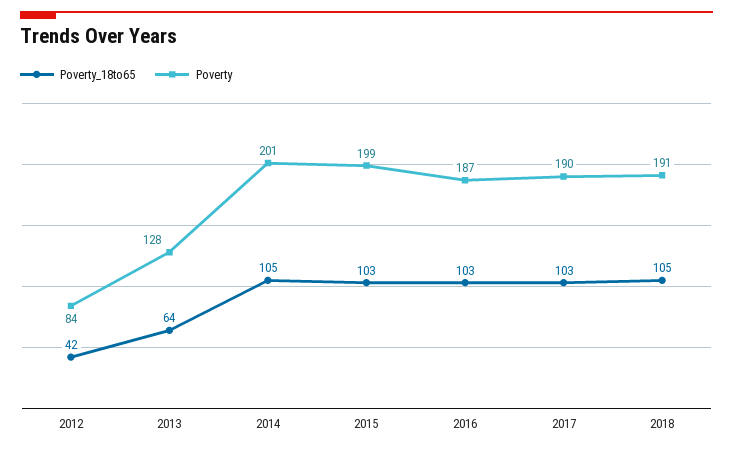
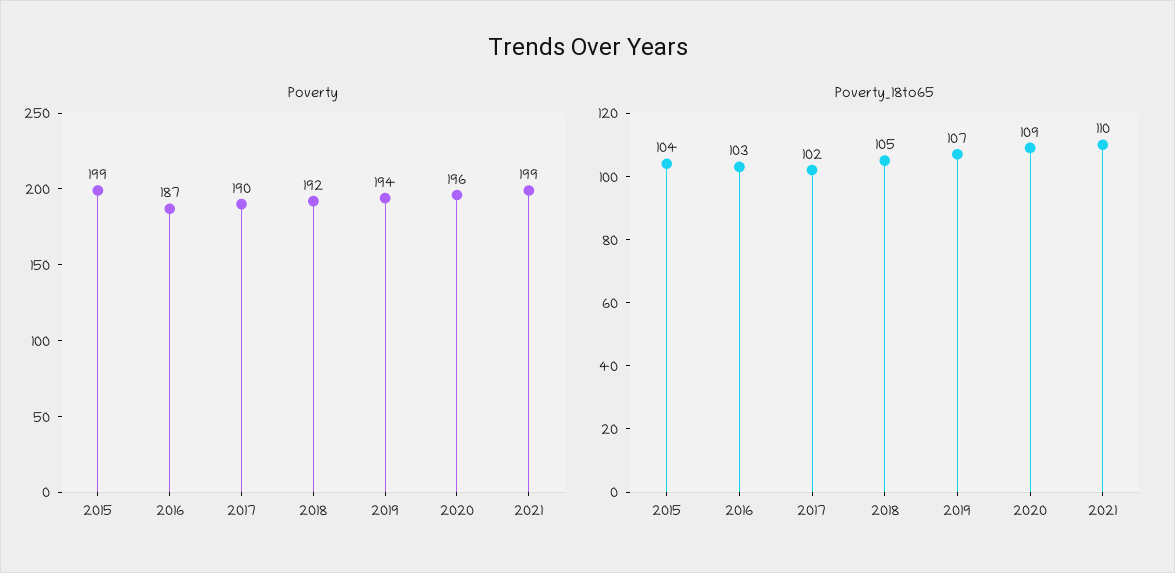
Poverty_18to65, 2012: 42 -> none
Poverty, 2012: 84 -> none
Poverty_18to65, 2013: 64 -> none
Poverty, 2013: 128 -> none
Poverty_18to65, 2014: 105 -> none
Poverty, 2014: 201 -> none
Poverty_18to65, 2015: 103 -> 104
Poverty_18to65, 2017: 103 -> 102
Poverty, 2018: 191 -> 192
Poverty, 2019: none -> 194
Poverty, 2020: none -> 196
Poverty, 2021: none -> 199
Poverty_18to65, 2019: none -> 107
Poverty_18to65, 2020: none -> 109
Poverty_18to65, 2021: none -> 110

